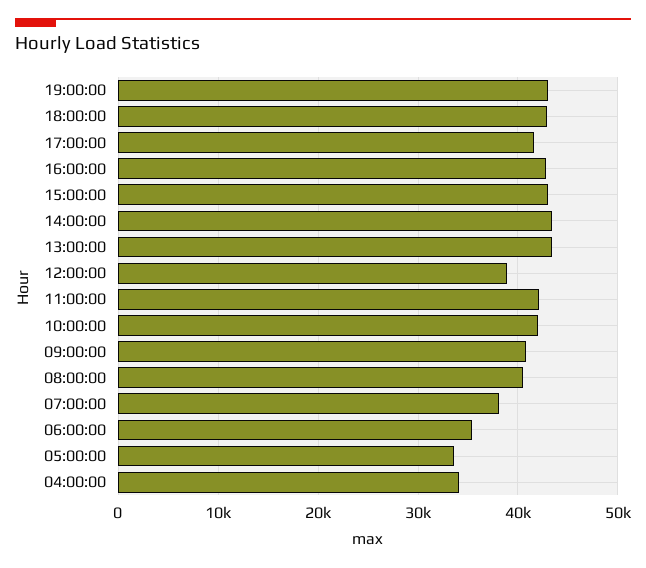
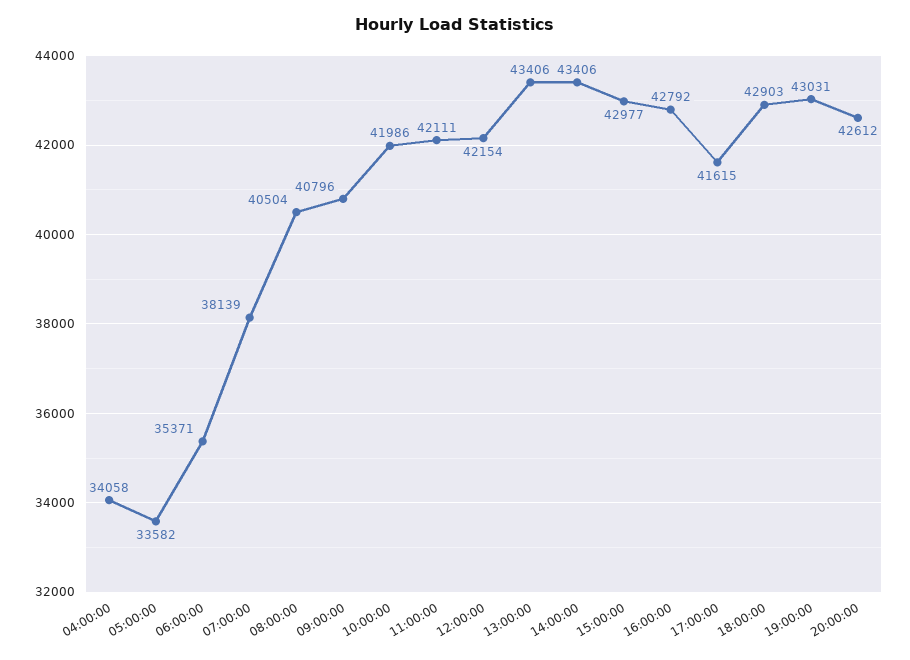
12:00:00: 39000 -> 42154
20:00:00: none -> 42612

